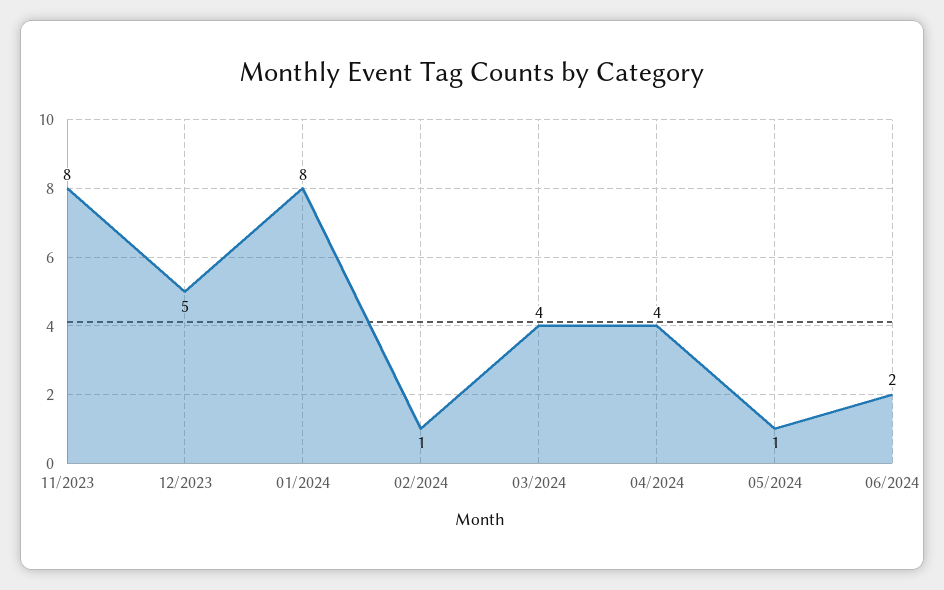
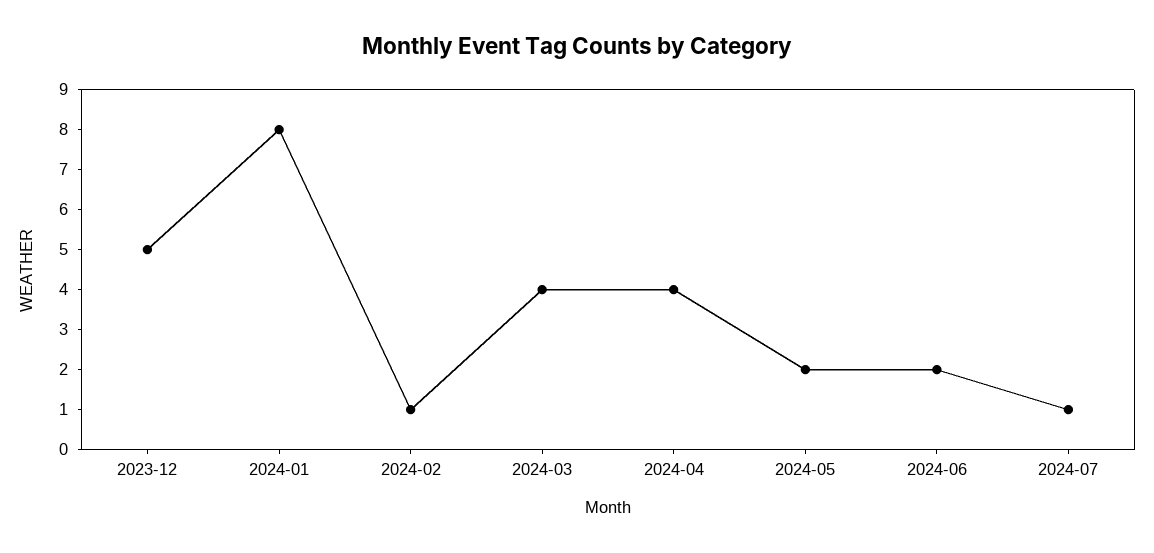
11/2023: 8 -> none
05/2024: 1 -> 2
2024-07: none -> 1

